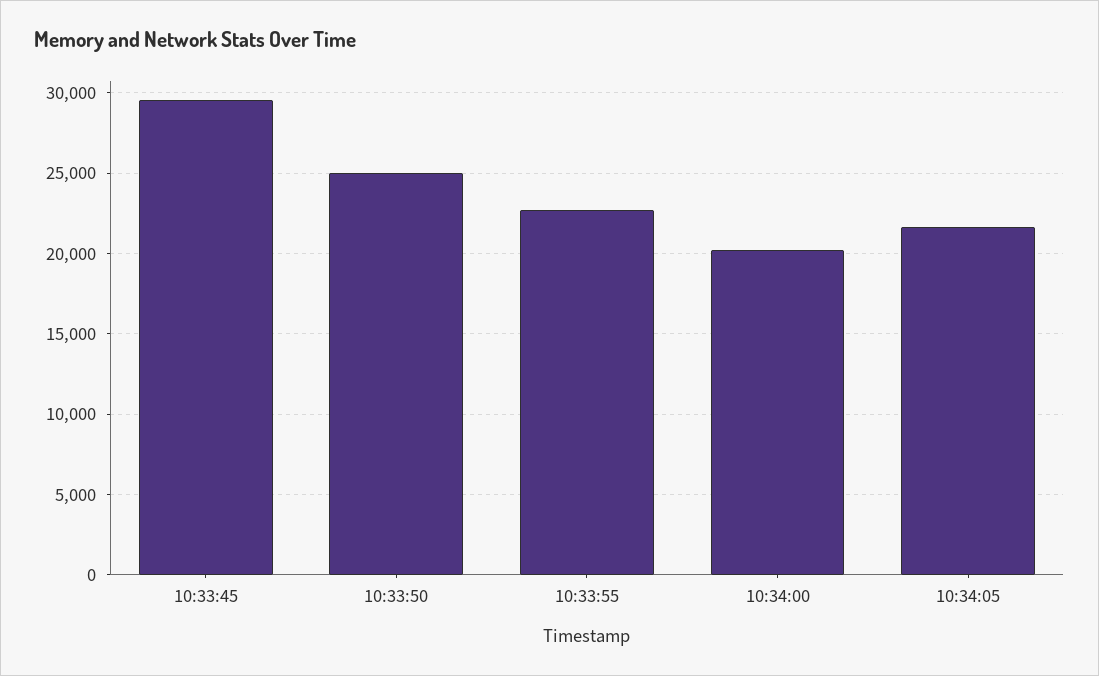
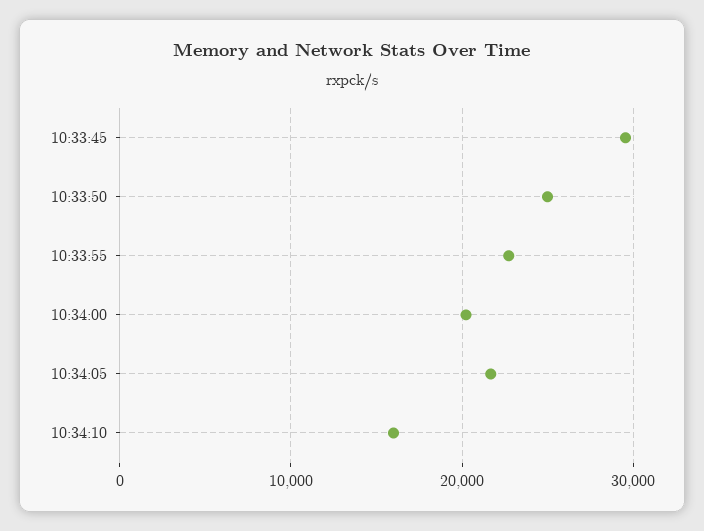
10:34:10: none -> 16000

